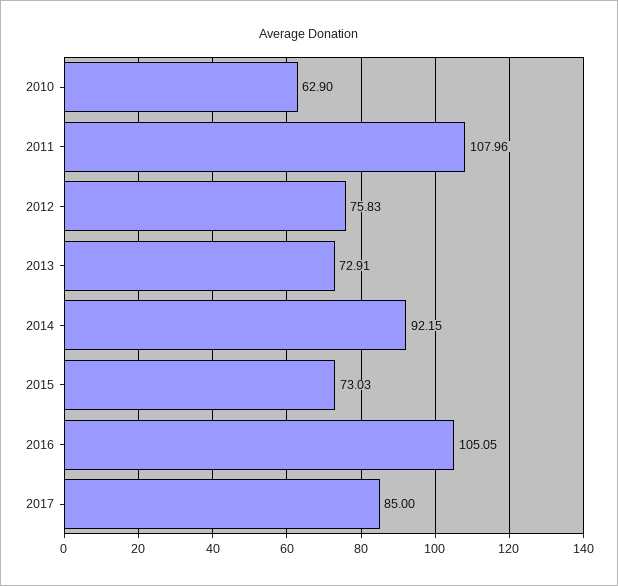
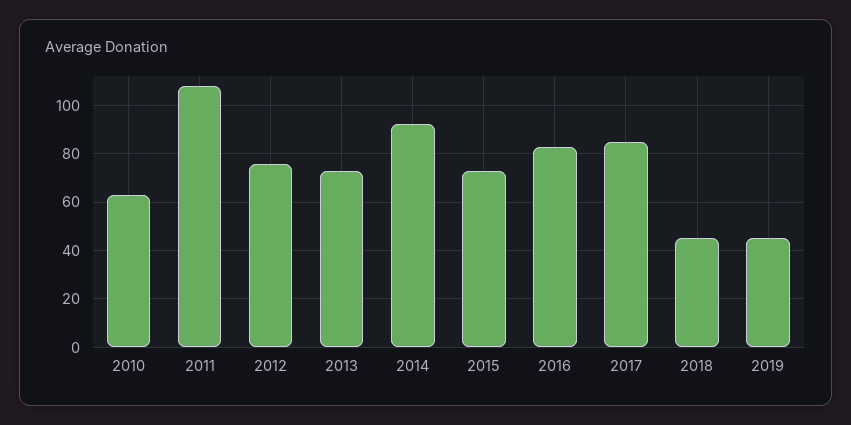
2016: 105.05 -> 82.5
2018: none -> 45
2019: none -> 45

